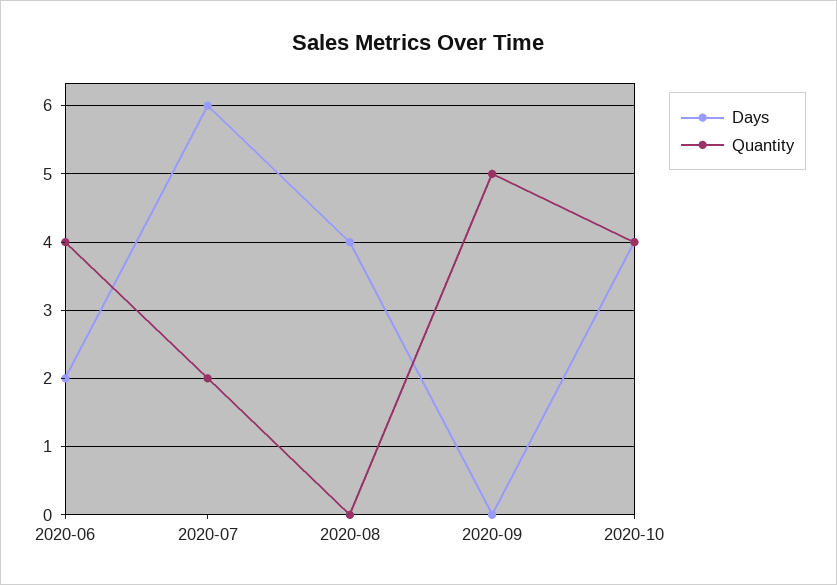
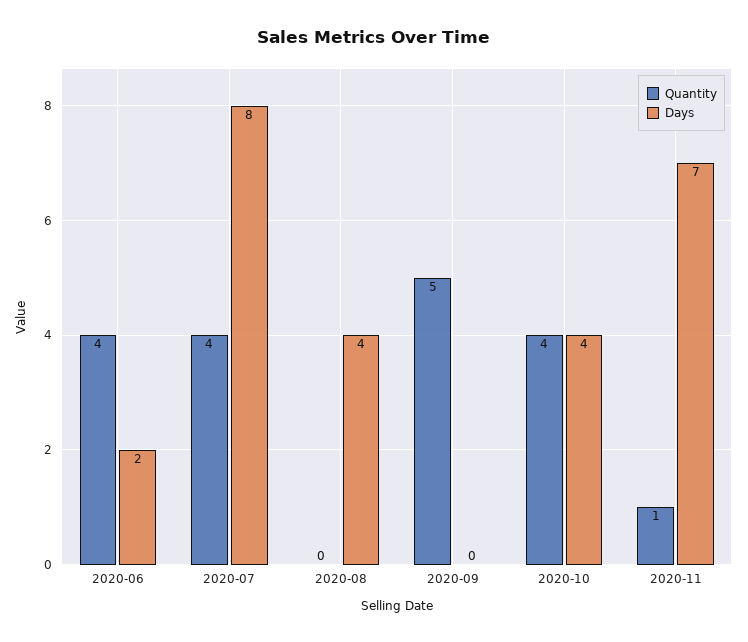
Days, 2020-07: 6 -> 8
Quantity, 2020-07: 2 -> 4
Quantity, 2020-11: none -> 1
Days, 2020-11: none -> 7

